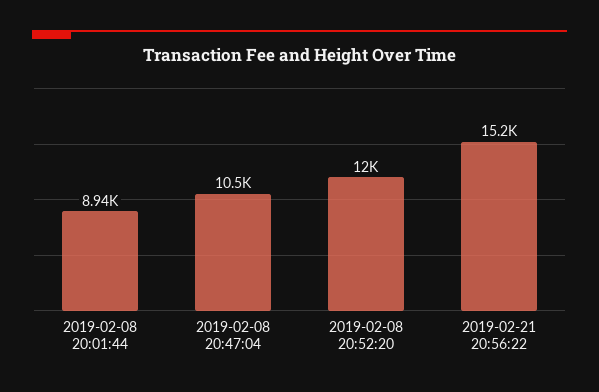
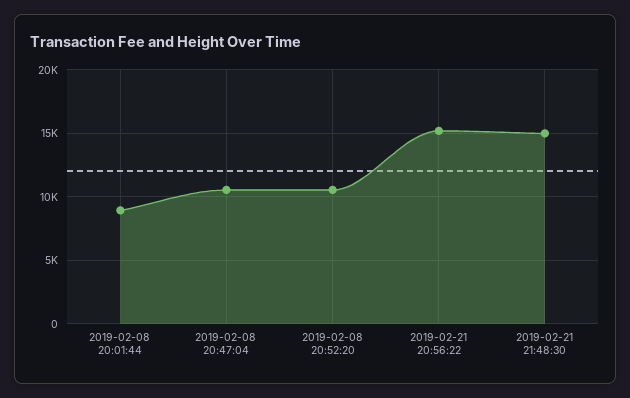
2019-02-08 20:52:20: 12000 -> 10500
2019-02-21 21:48:30: none -> 15000

